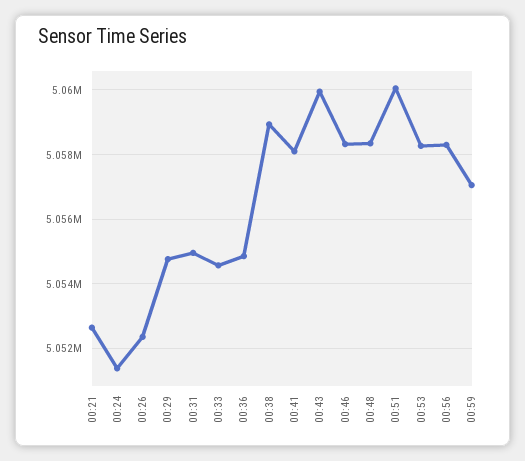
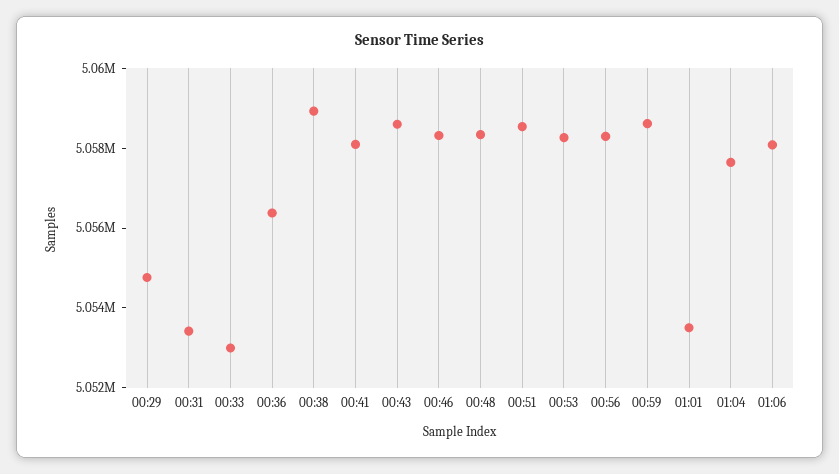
00:21: 5052600 -> none
00:24: 5051400 -> none
00:26: 5052400 -> none
00:31: 5055000 -> 5053500
00:33: 5054600 -> 5053000
00:36: 5054800 -> 5056500
00:43: 5060000 -> 5058500
00:51: 5060000 -> 5058500
00:59: 5057000 -> 5058500
01:01: none -> 5053500
01:04: none -> 5057500
01:06: none -> 5058000

